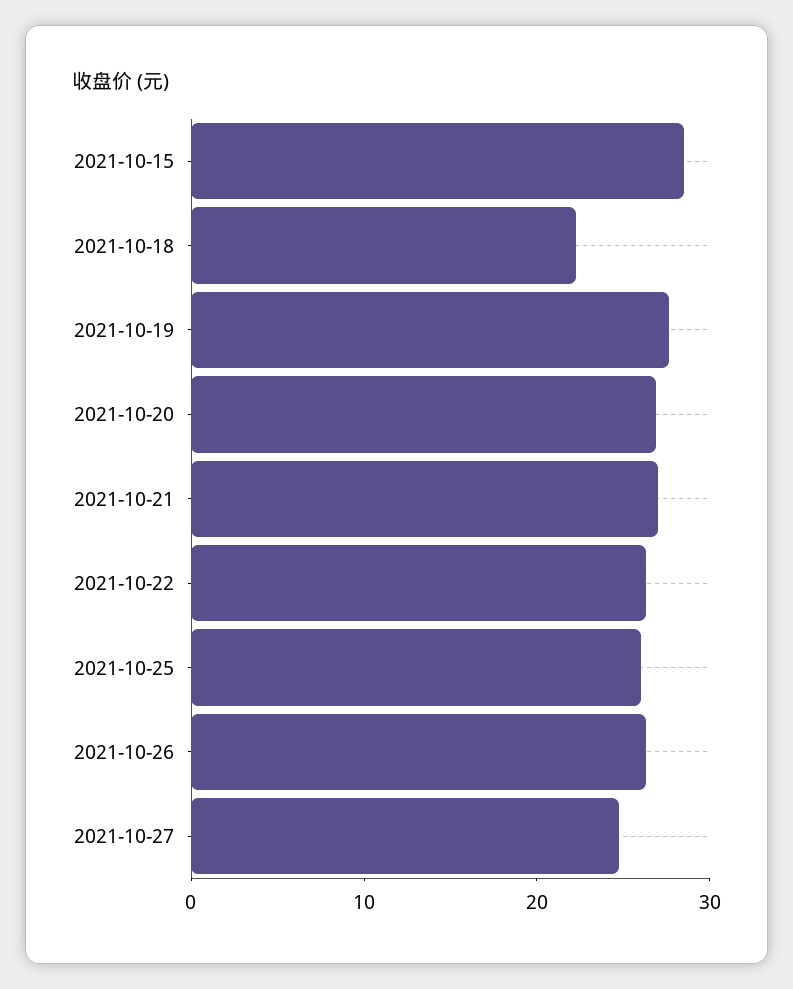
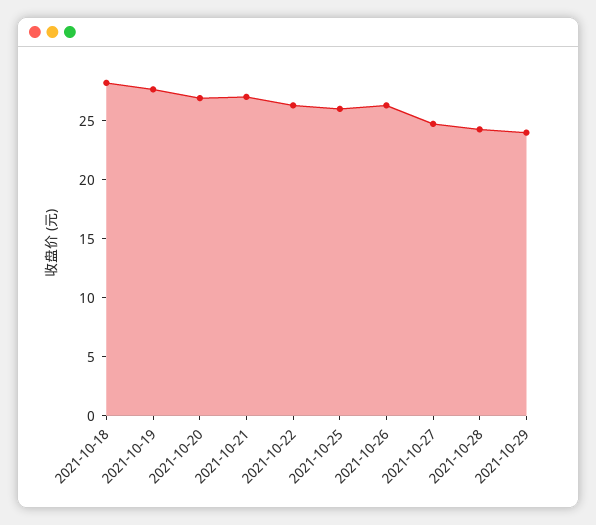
2021-10-15: 28 -> none
2021-10-18: 22 -> 28
2021-10-28: none -> 24
2021-10-29: none -> 24

